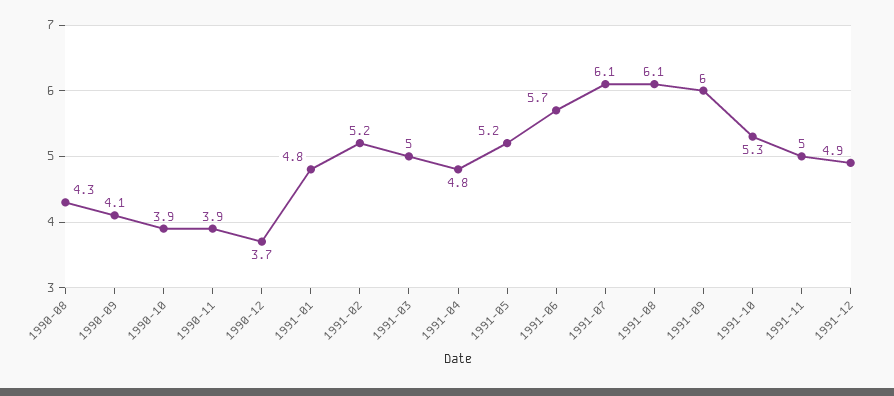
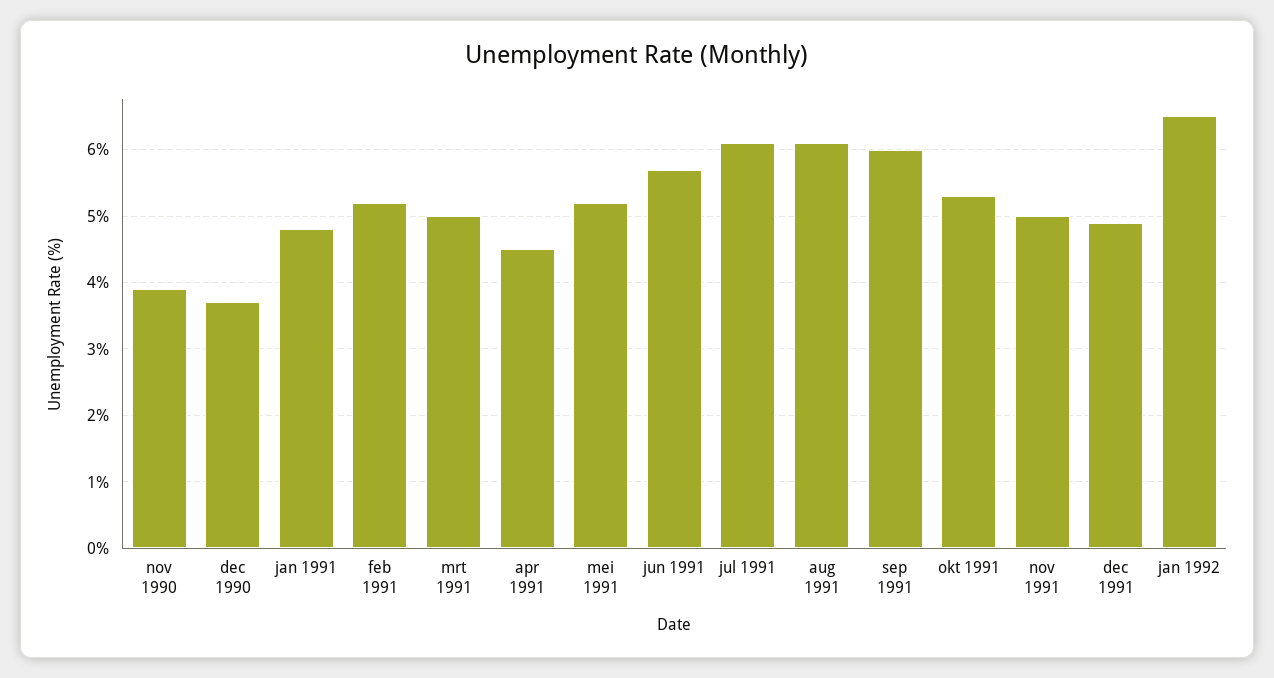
1990-08: 4.3 -> none
1990-09: 4.1 -> none
1990-10: 3.9 -> none
1991-04: 4.8 -> 4.5
jan 1992: none -> 6.5

